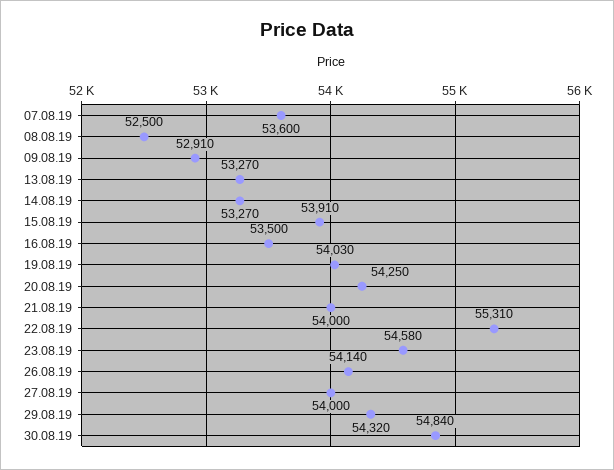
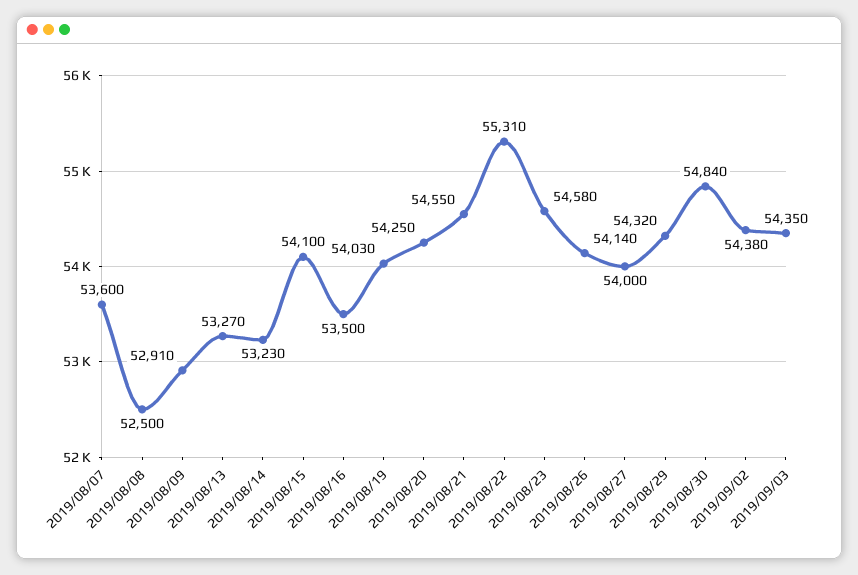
14.08.19: 53270 -> 53230
15.08.19: 53910 -> 54100
21.08.19: 54000 -> 54550
2019/09/02: none -> 54380
2019/09/03: none -> 54350

